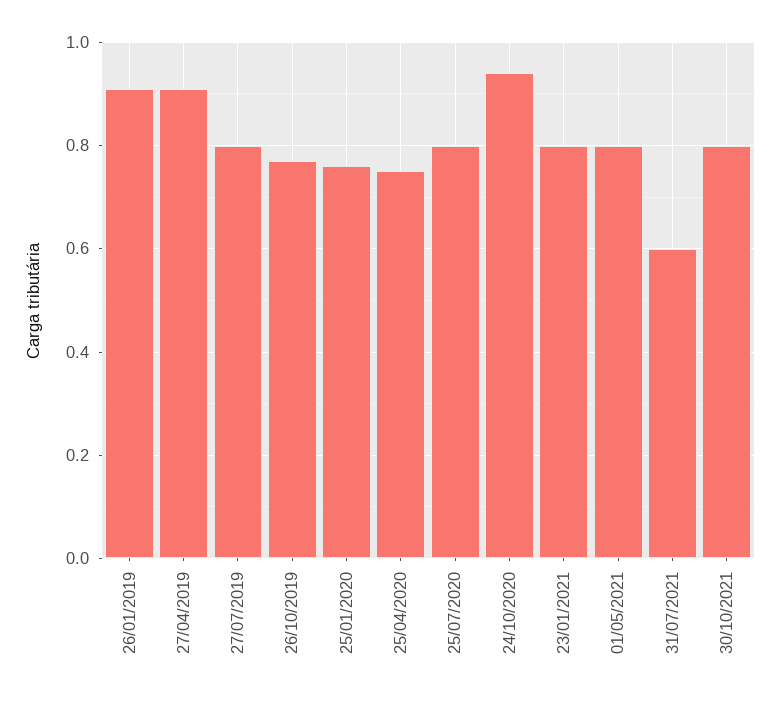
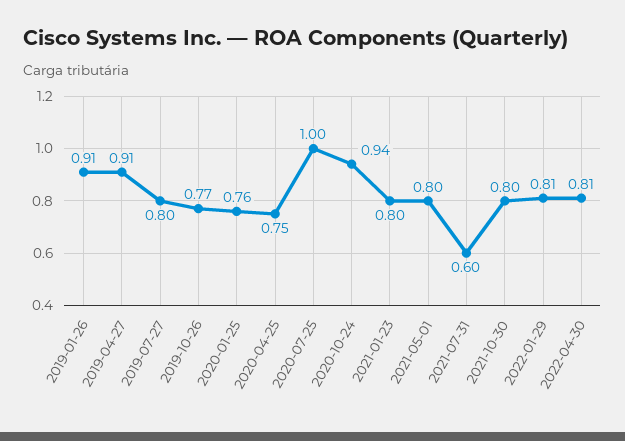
25/07/2020: 0.8 -> 1
2022-01-29: none -> 0.81
2022-04-30: none -> 0.81

